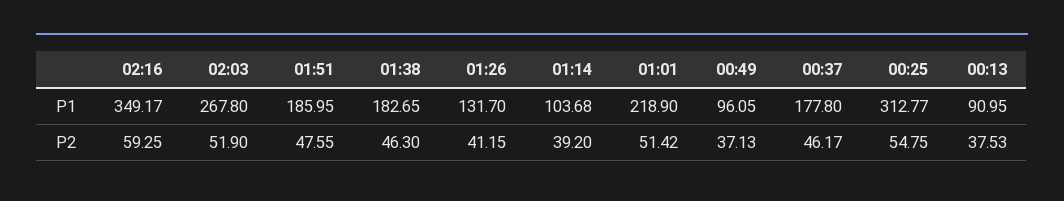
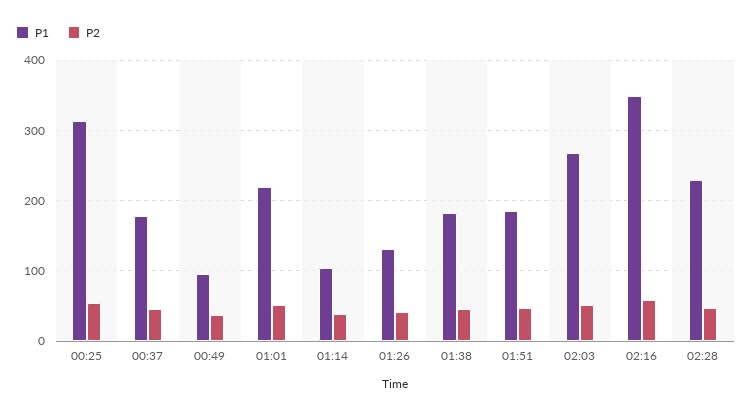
P1, 00:13: 90.95 -> none
P2, 00:13: 37.53 -> none
P1, 02:28: none -> 230
P2, 02:28: none -> 50

